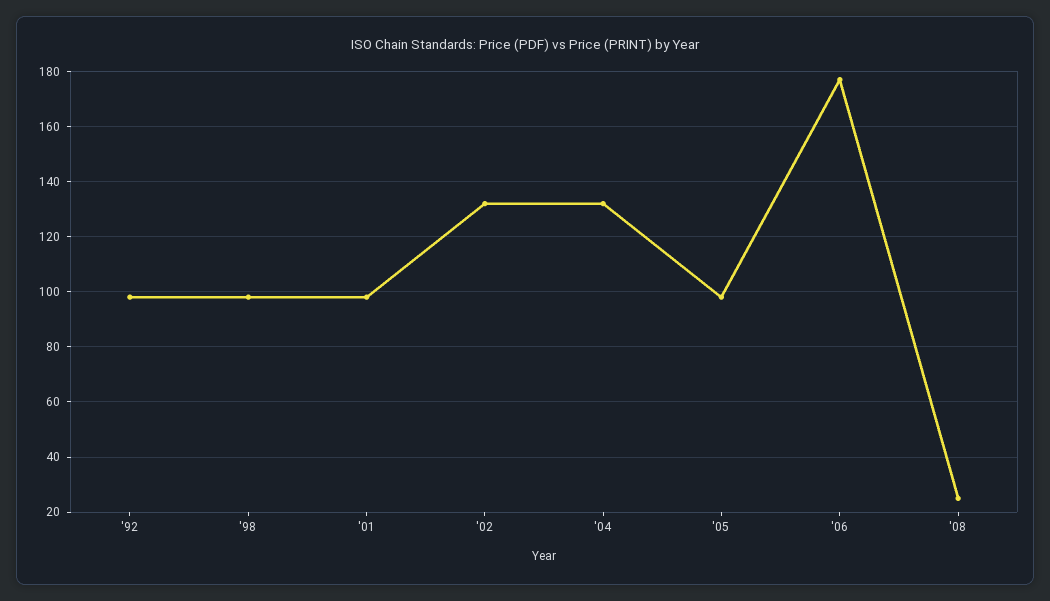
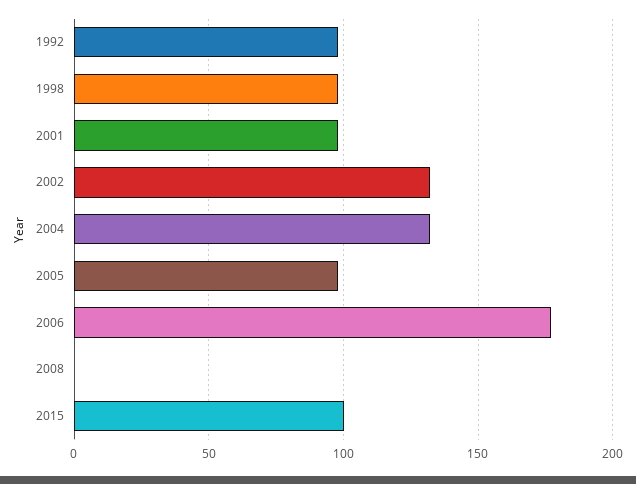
'08: 25 -> 0
2015: none -> 100

